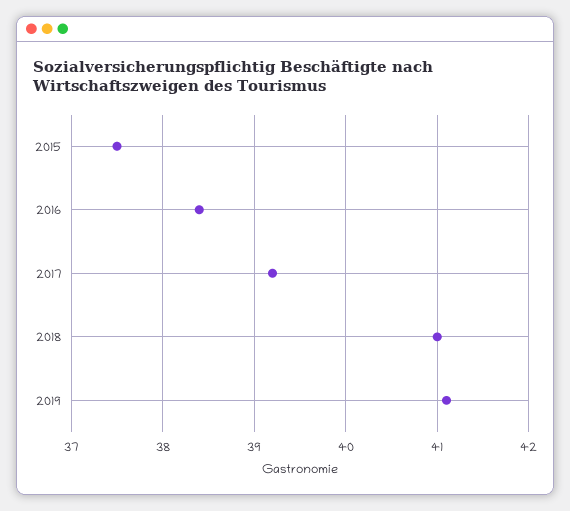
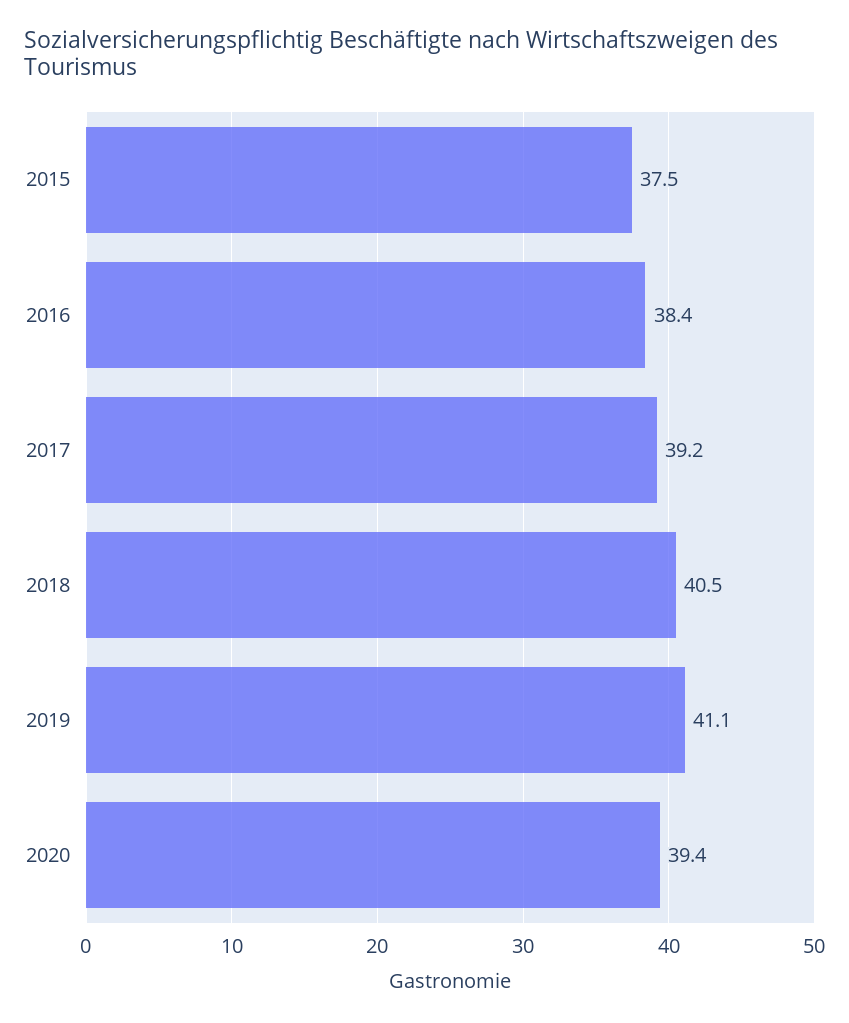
2018: 41 -> 40.5
2020: none -> 39.4

